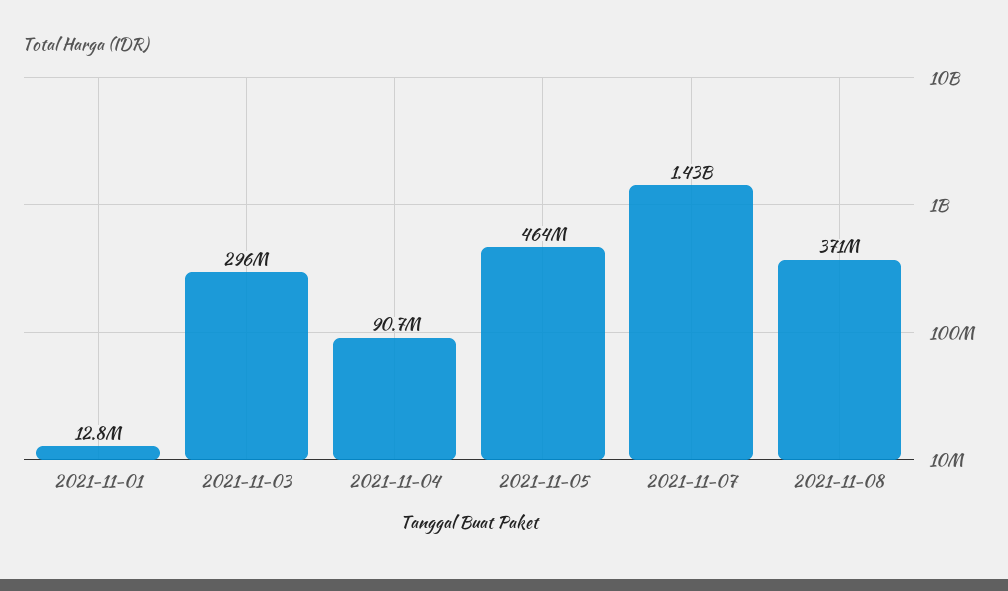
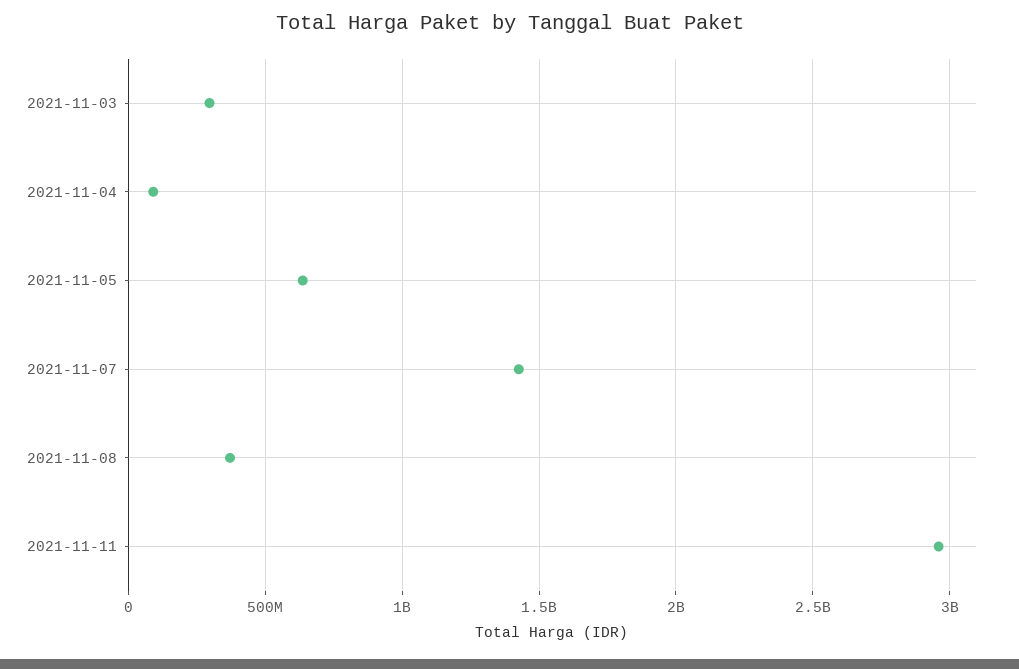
2021-11-01: 12800000 -> none
2021-11-05: 464000000 -> 650000000
2021-11-11: none -> 2950000000

